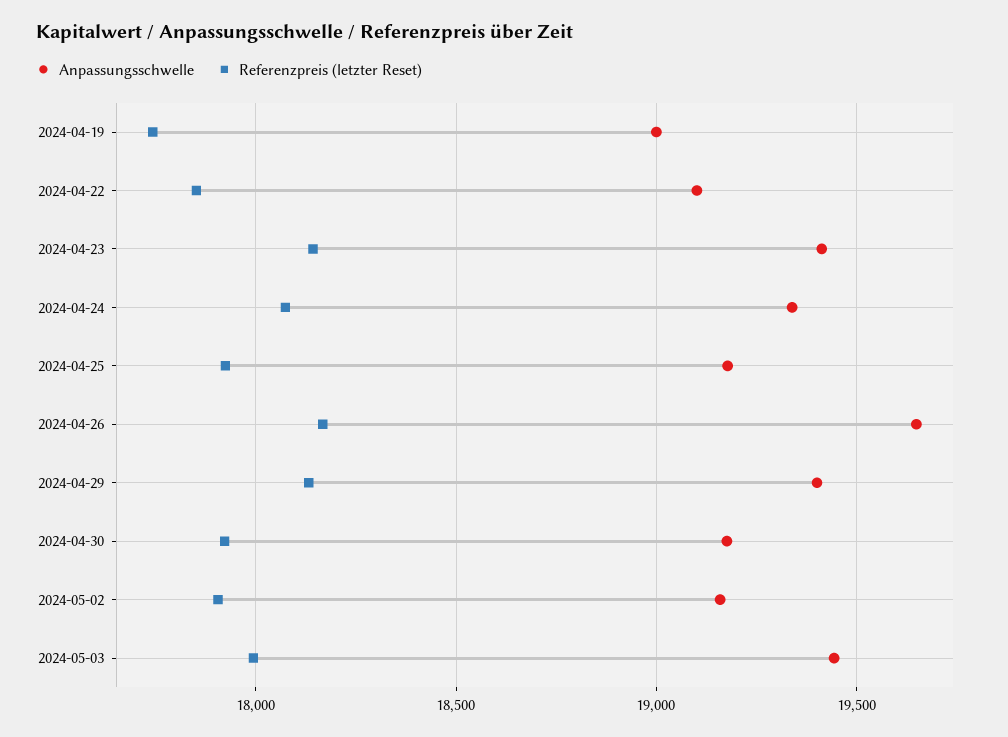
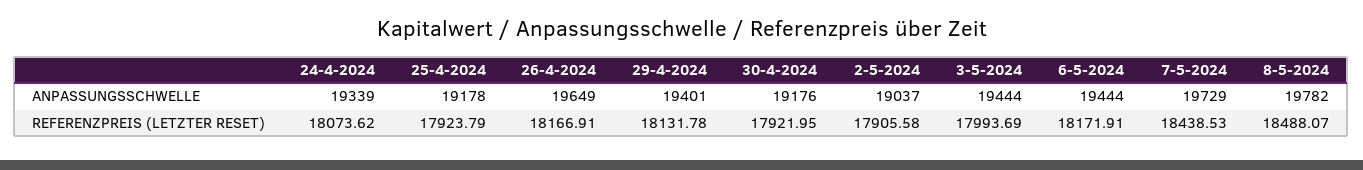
Anpassungsschwelle, 2024-04-19: 19000 -> none
Referenzpreis (letzter Reset), 2024-04-19: 17750 -> none
Anpassungsschwelle, 2024-04-22: 19100 -> none
Referenzpreis (letzter Reset), 2024-04-22: 17850 -> none
Anpassungsschwelle, 2024-04-23: 19400 -> none
Referenzpreis (letzter Reset), 2024-04-23: 18150 -> none
Anpassungsschwelle, 2024-05-02: 19150 -> 19037
Anpassungsschwelle, 6-5-2024: none -> 19444
Anpassungsschwelle, 7-5-2024: none -> 19729
Anpassungsschwelle, 8-5-2024: none -> 19782
Referenzpreis (letzter Reset), 6-5-2024: none -> 18171.91
Referenzpreis (letzter Reset), 7-5-2024: none -> 18438.53
Referenzpreis (letzter Reset), 8-5-2024: none -> 18488.07

